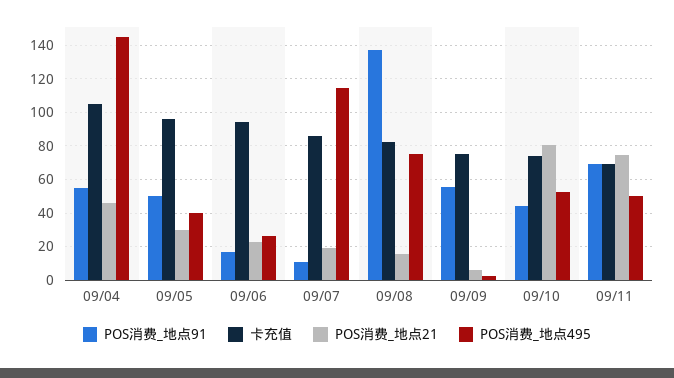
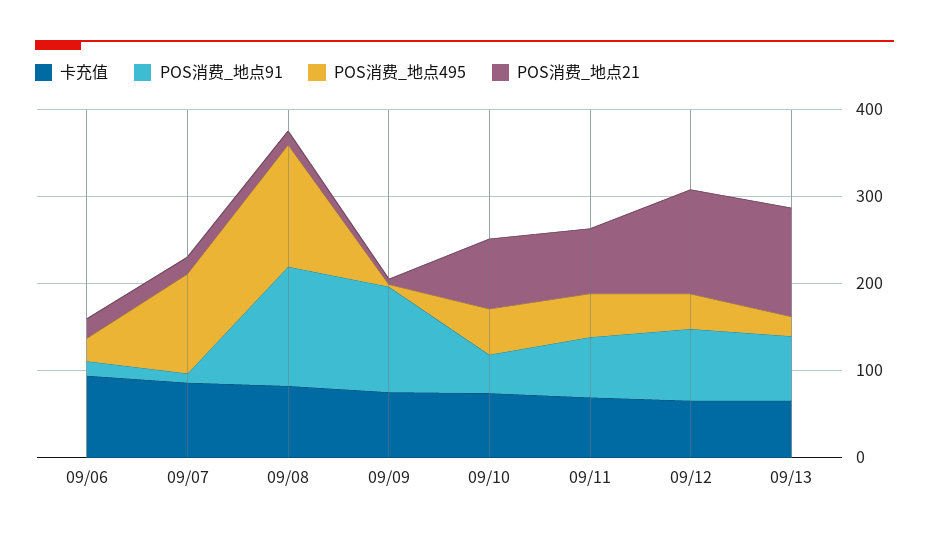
POS消费_地点91, 09/04: 55 -> none
卡充值, 09/04: 105 -> none
POS消费_地点21, 09/04: 45 -> none
POS消费_地点495, 09/04: 145 -> none
POS消费_地点91, 09/05: 50 -> none
卡充值, 09/05: 95 -> none
POS消费_地点21, 09/05: 30 -> none
POS消费_地点495, 09/05: 40 -> none
POS消费_地点495, 09/08: 75 -> 140
POS消费_地点91, 09/09: 55 -> 120
卡充值, 09/12: none -> 60
POS消费_地点91, 09/12: none -> 80
POS消费_地点495, 09/12: none -> 40
POS消费_地点21, 09/12: none -> 120
卡充值, 09/13: none -> 60
POS消费_地点91, 09/13: none -> 80
POS消费_地点495, 09/13: none -> 20
POS消费_地点21, 09/13: none -> 120

